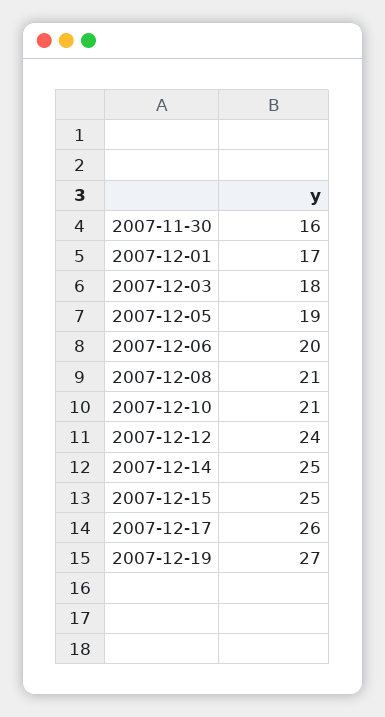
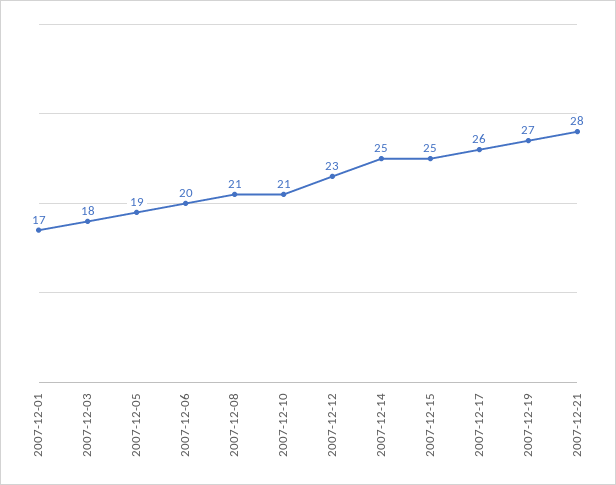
2007-11-30: 16 -> none
2007-12-12: 24 -> 23
2007-12-21: none -> 28

